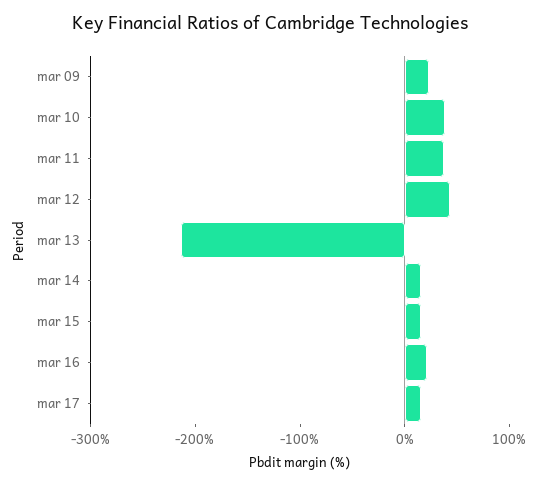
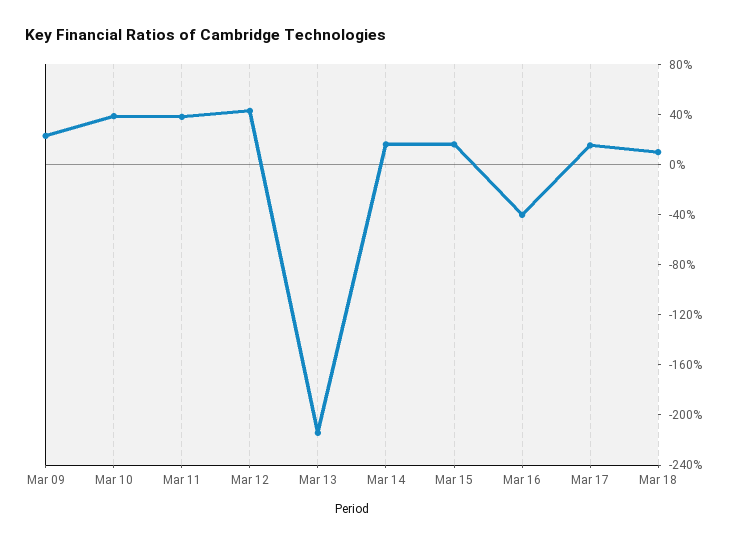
mar 16: 20 -> -40
Mar 18: none -> 10

